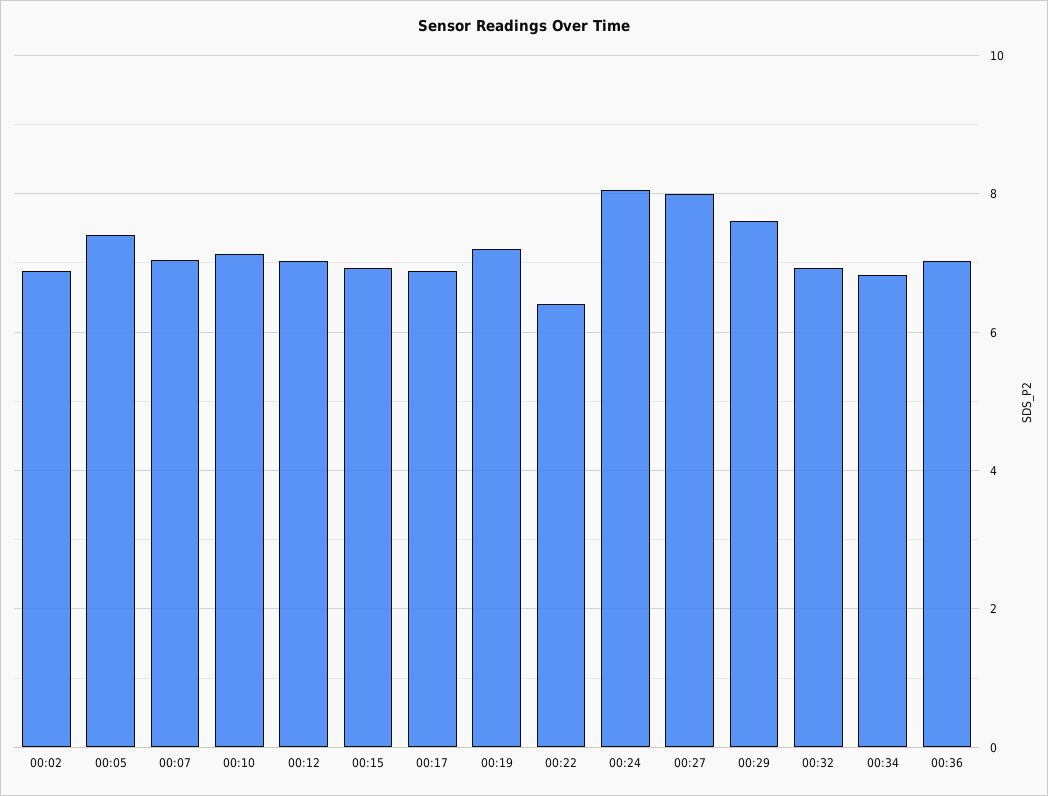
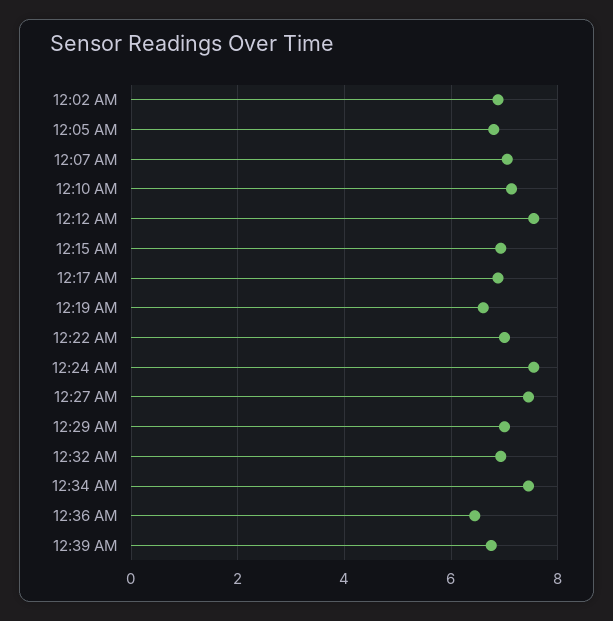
00:05: 7.4 -> 6.8
00:12: 7 -> 7.6
00:19: 7.2 -> 6.6
00:22: 6.4 -> 7
00:24: 8 -> 7.6
00:27: 8 -> 7.4
00:29: 7.6 -> 7
00:34: 6.8 -> 7.4
00:36: 7 -> 6.4
12:39 AM: none -> 6.8

